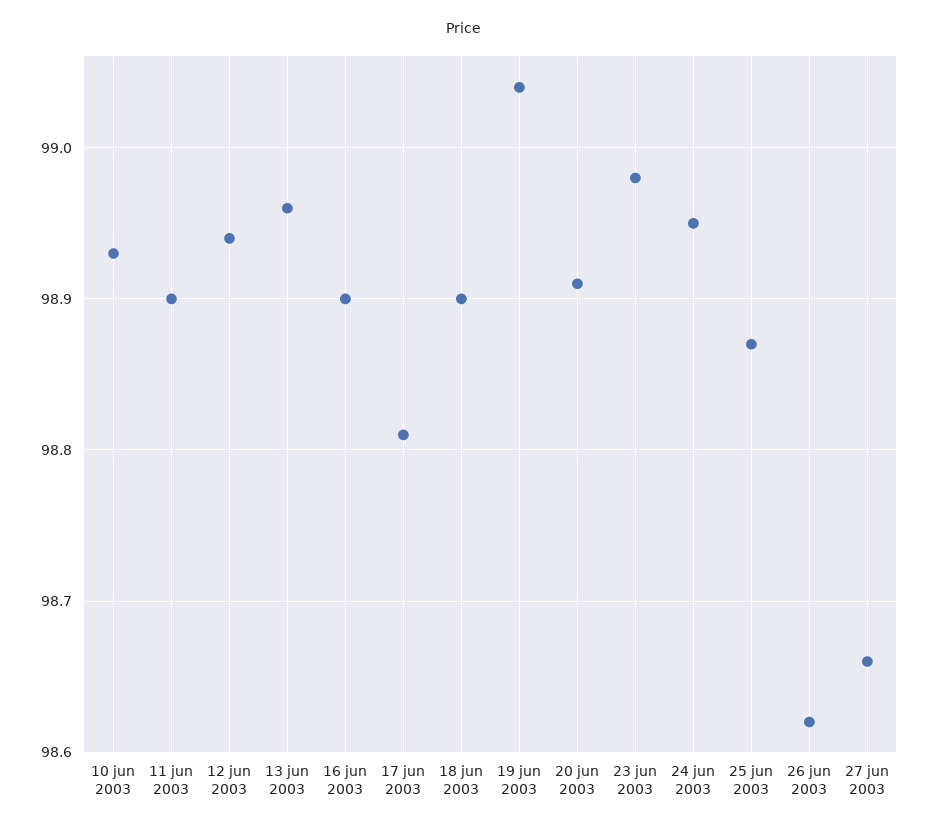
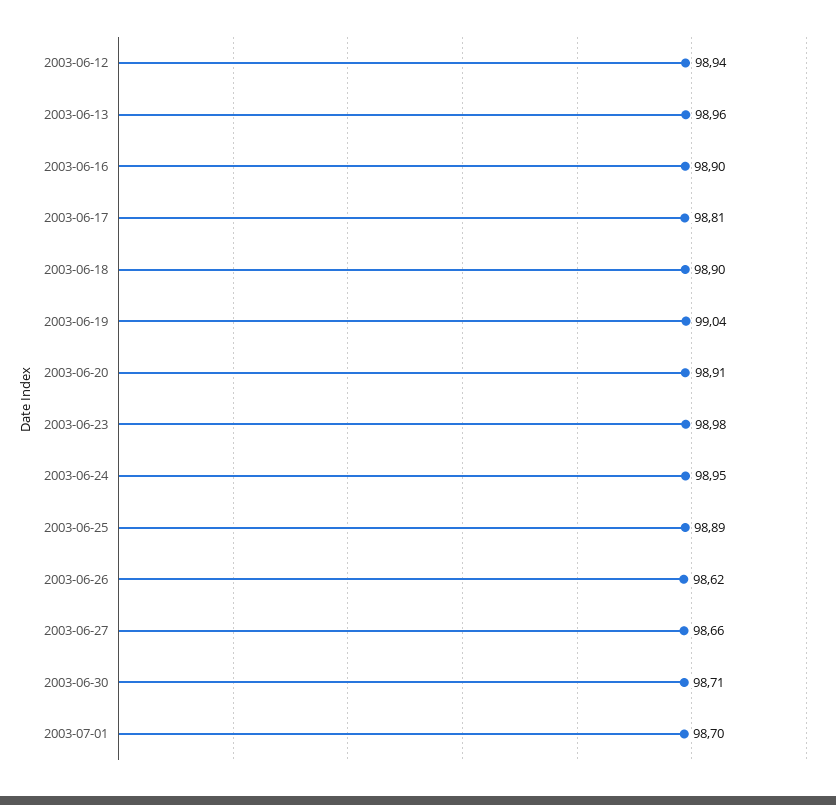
10 jun 2003: 98.93 -> none
11 jun 2003: 98.9 -> none
25 jun 2003: 98.87 -> 98.89
2003-06-30: none -> 98.71
2003-07-01: none -> 98.7

